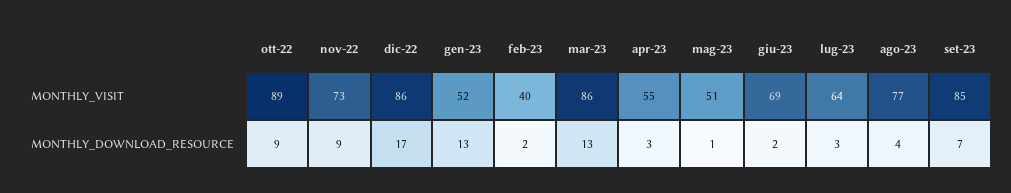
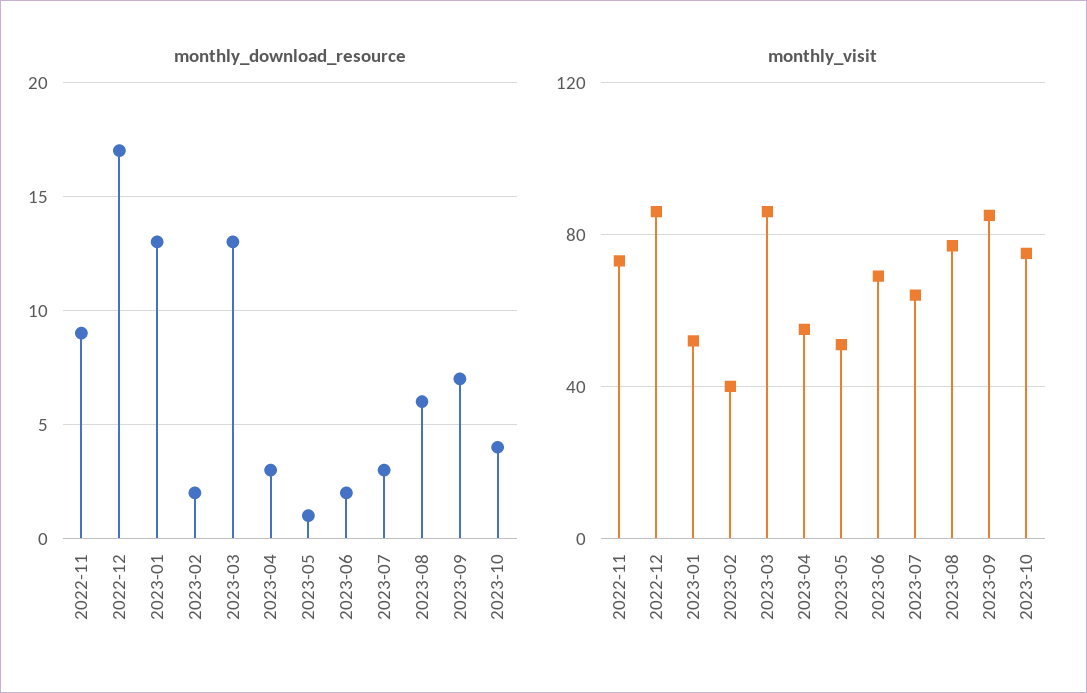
MONTHLY_VISIT, ott-22: 89 -> none
MONTHLY_DOWNLOAD_RESOURCE, ott-22: 9 -> none
MONTHLY_DOWNLOAD_RESOURCE, ago-23: 4 -> 6
MONTHLY_DOWNLOAD_RESOURCE, 2023-10: none -> 4
MONTHLY_VISIT, 2023-10: none -> 75

